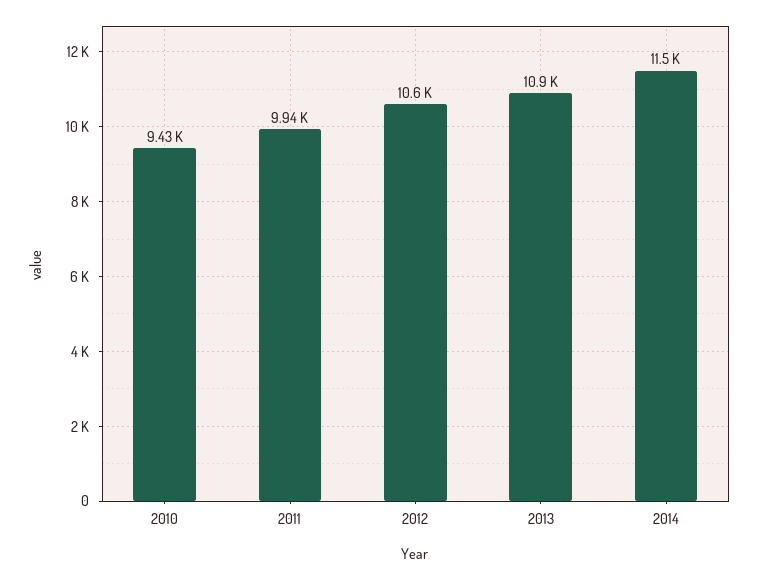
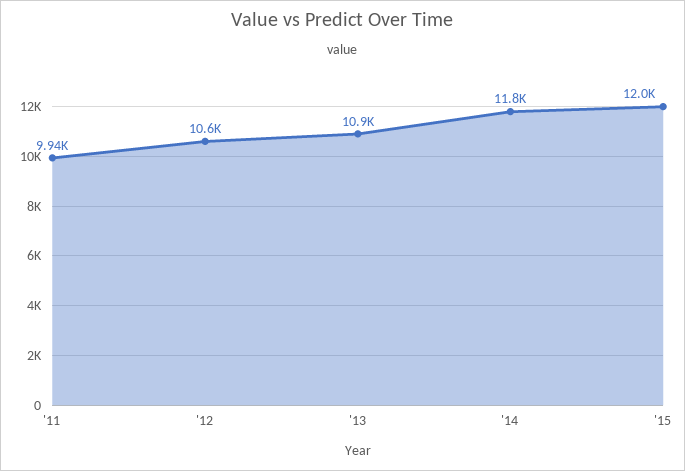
2010: 9430 -> none
2014: 11500 -> 11800
'15: none -> 12000

